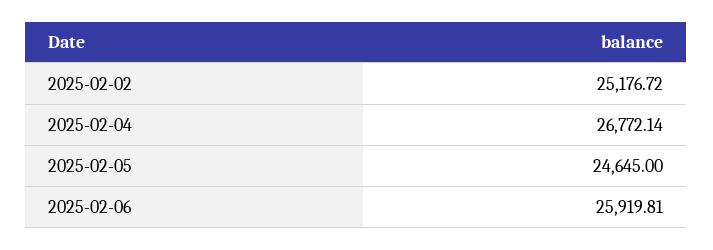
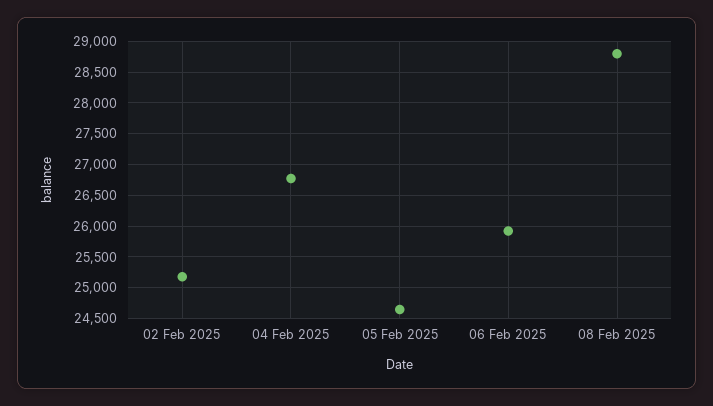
08 Feb 2025: none -> 28800

